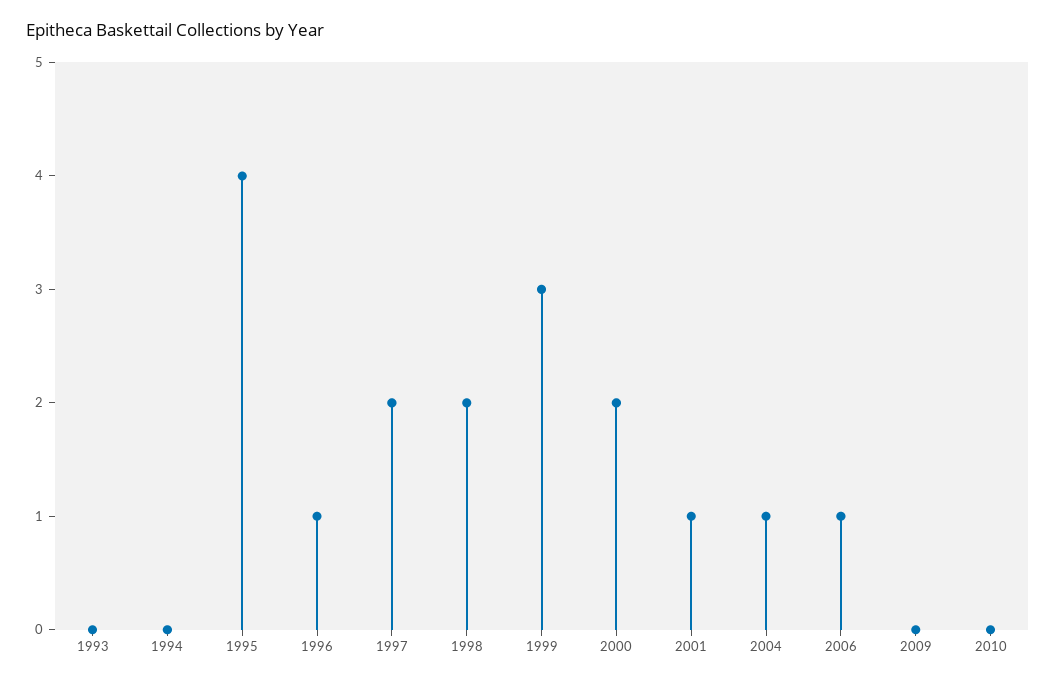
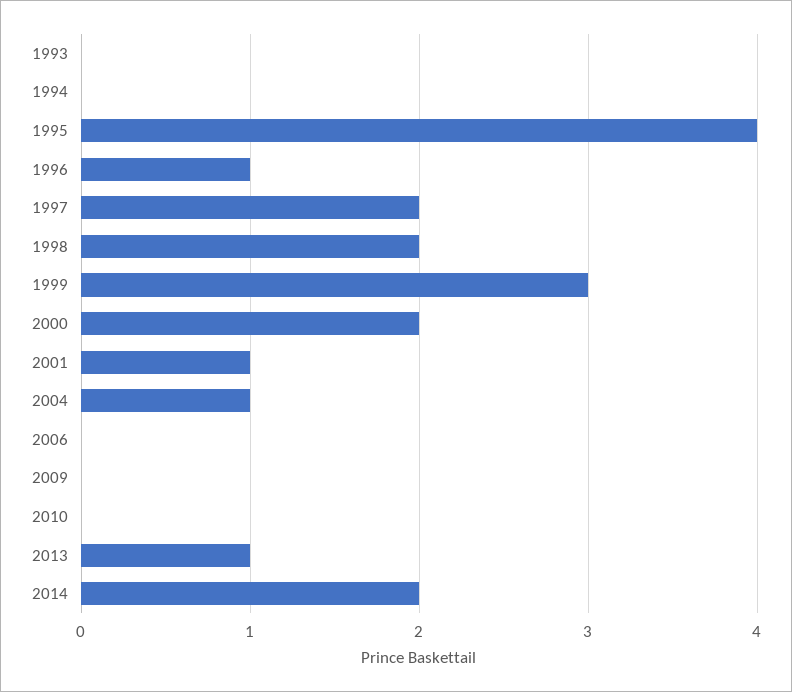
2006: 1 -> 0
2013: none -> 1
2014: none -> 2

